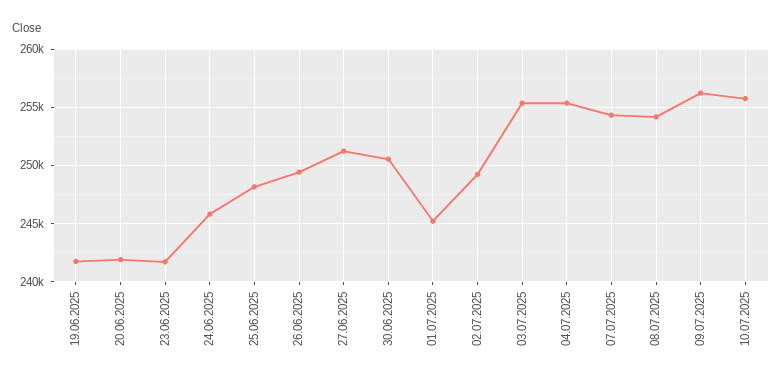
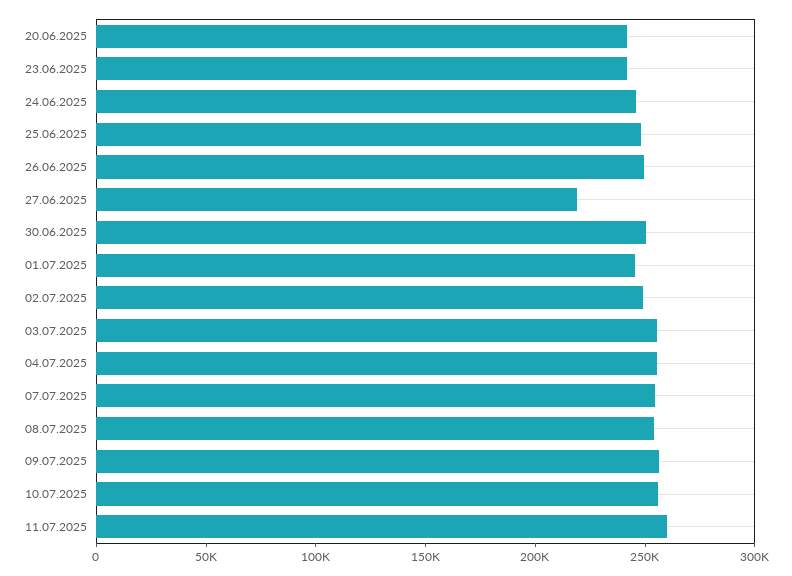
19.06.2025: 242000 -> none
27.06.2025: 251000 -> 220000
11.07.2025: none -> 260000

